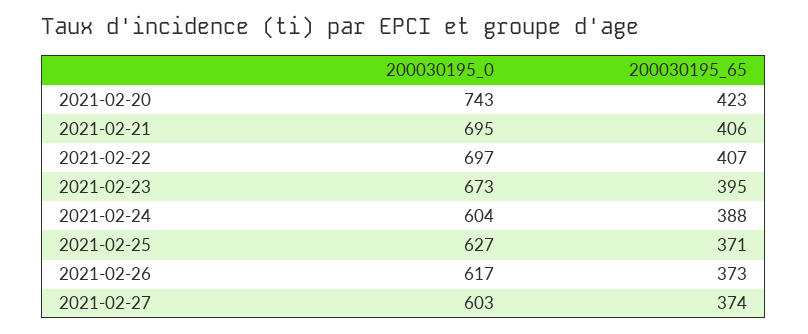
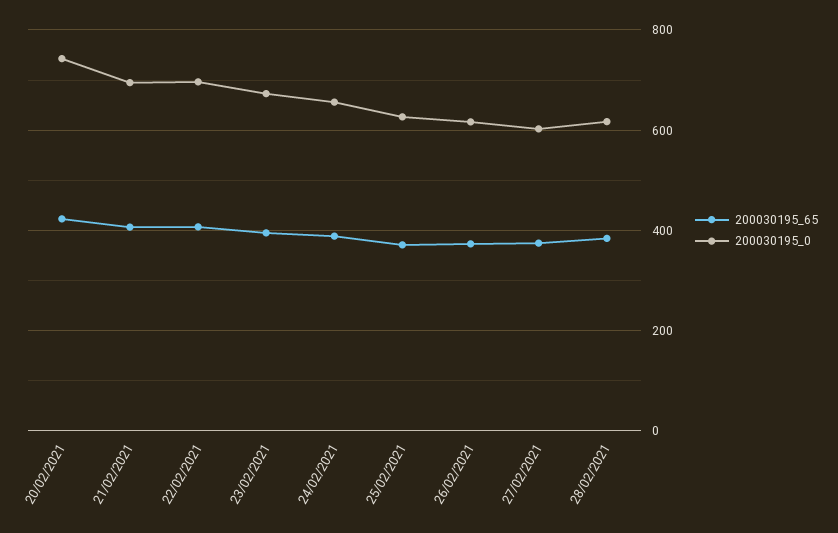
200030195_0, 2021-02-24: 604 -> 660
200030195_65, 28/02/2021: none -> 380
200030195_0, 28/02/2021: none -> 620

